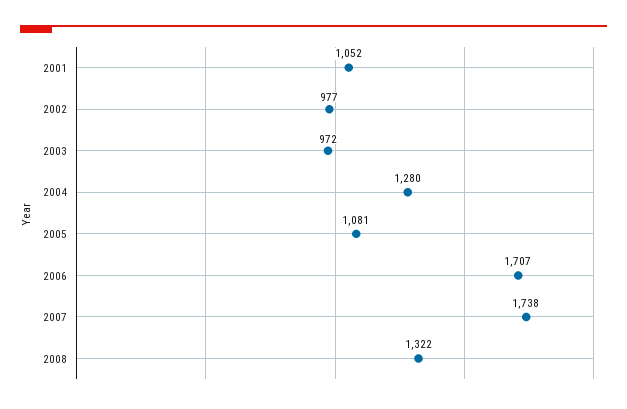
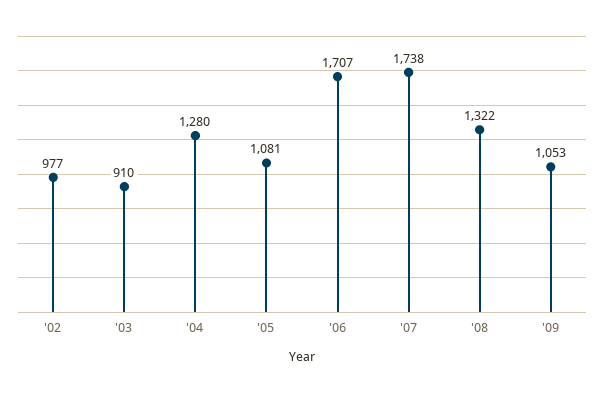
2001: 1052 -> none
2003: 972 -> 910
'09: none -> 1053

